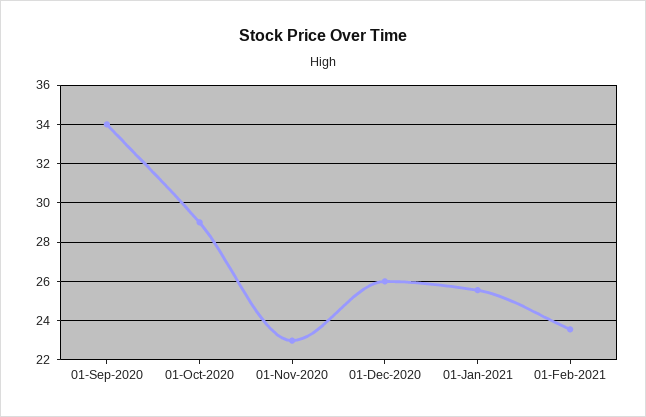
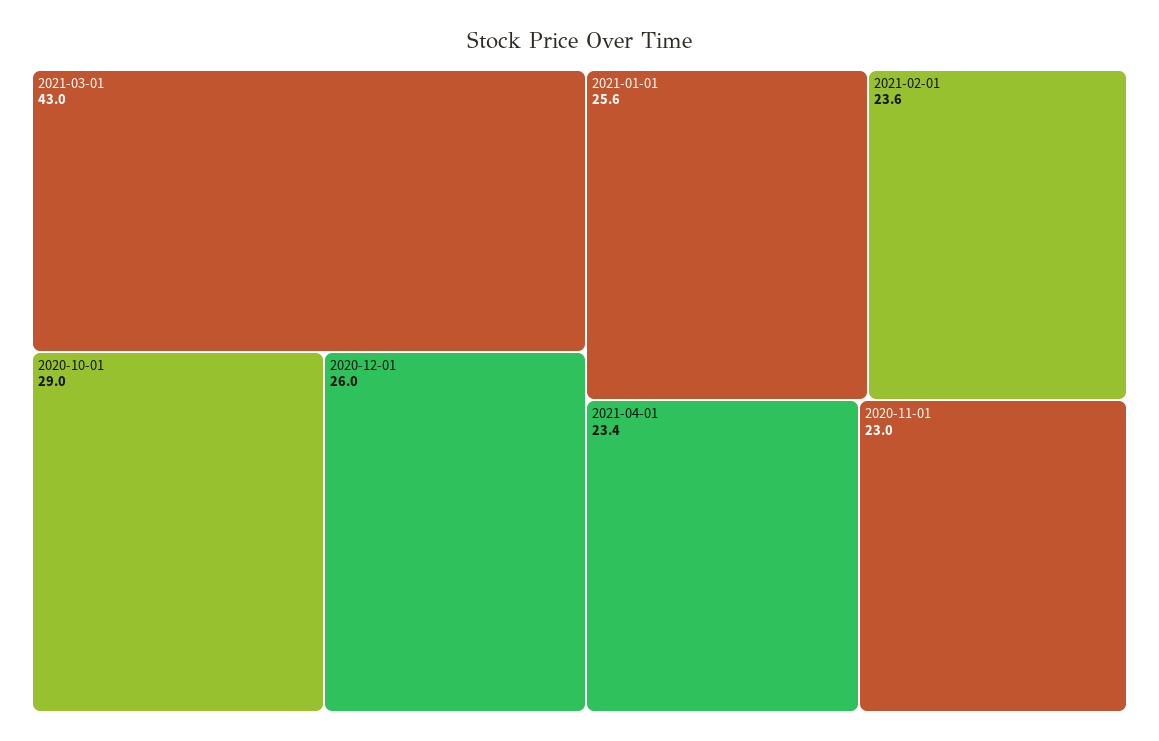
01-Sep-2020: 34 -> none
2021-03-01: none -> 43
2021-04-01: none -> 23.4

